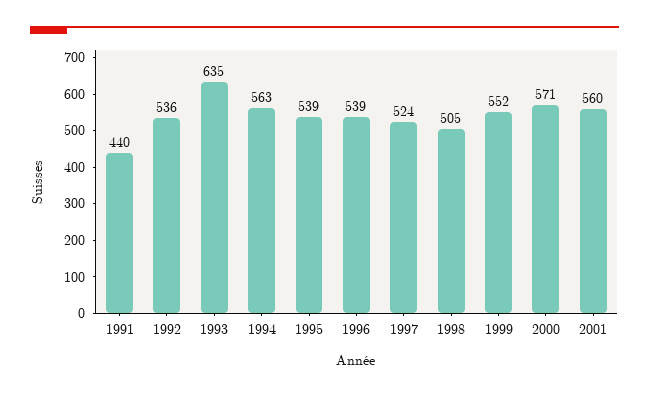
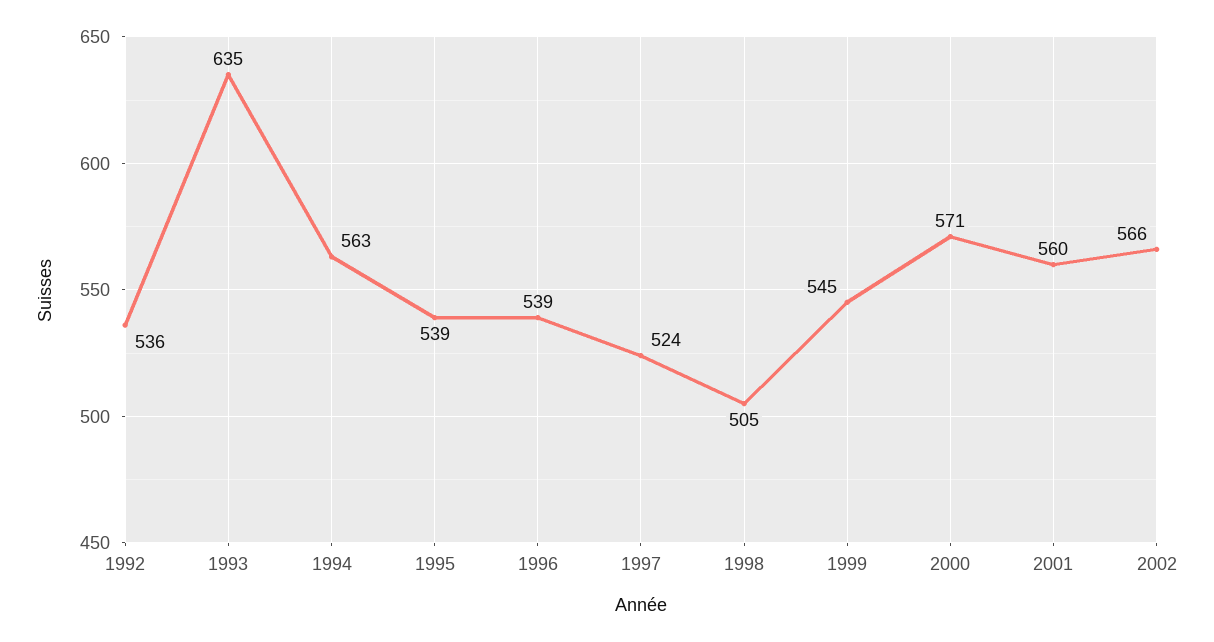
1991: 440 -> none
1999: 552 -> 545
2002: none -> 566

